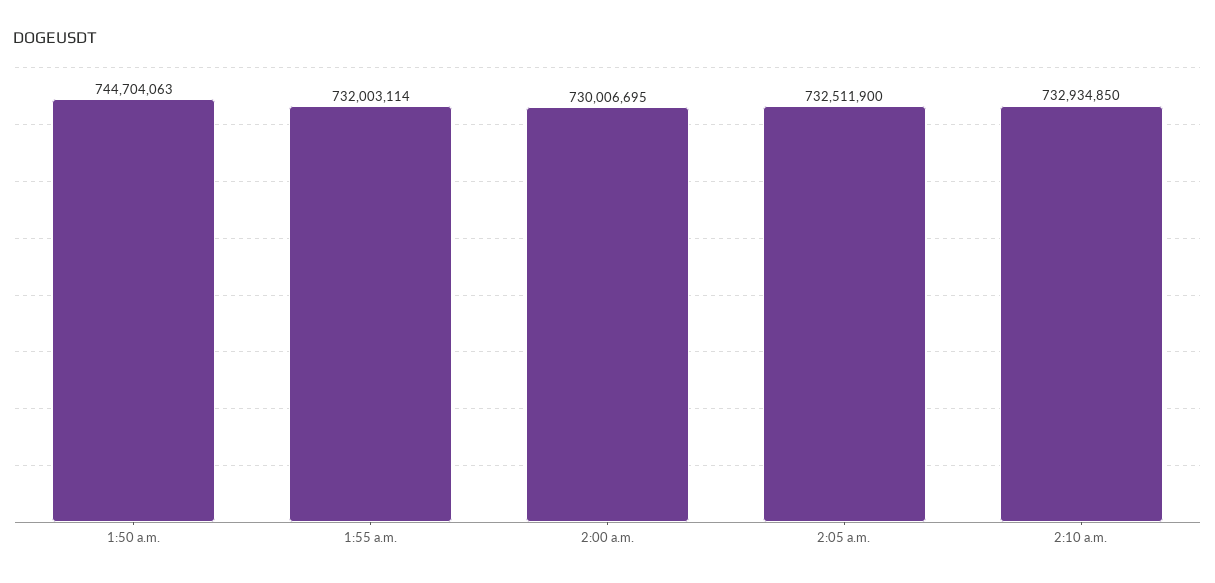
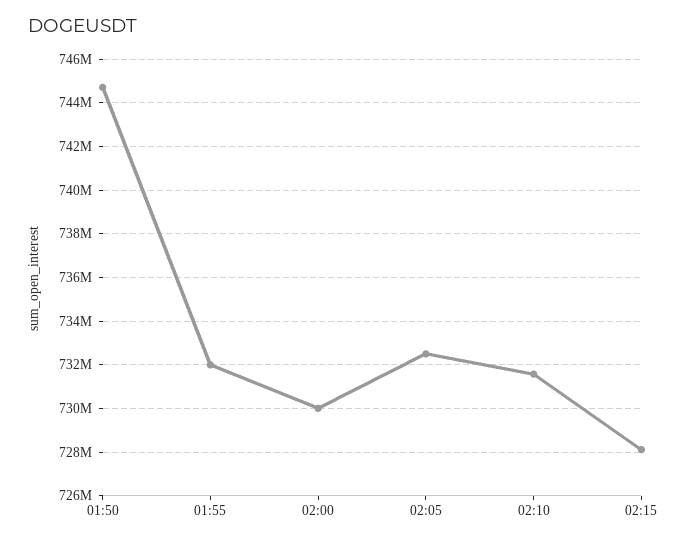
2:10 a.m.: 732934850 -> 731500000
02:15: none -> 728000000

